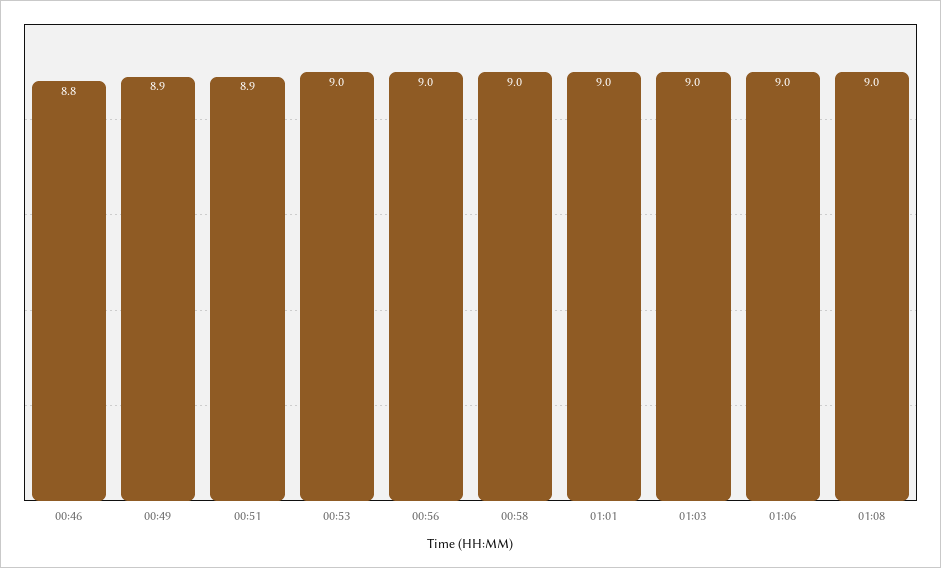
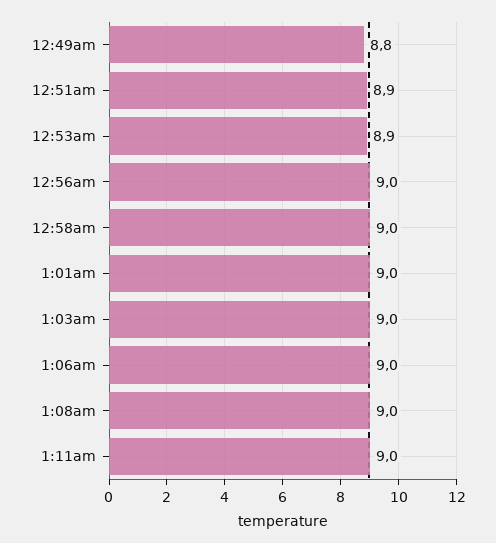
00:46: 8.8 -> none
00:49: 8.9 -> 8.8
00:53: 9 -> 8.9
1:11am: none -> 9

